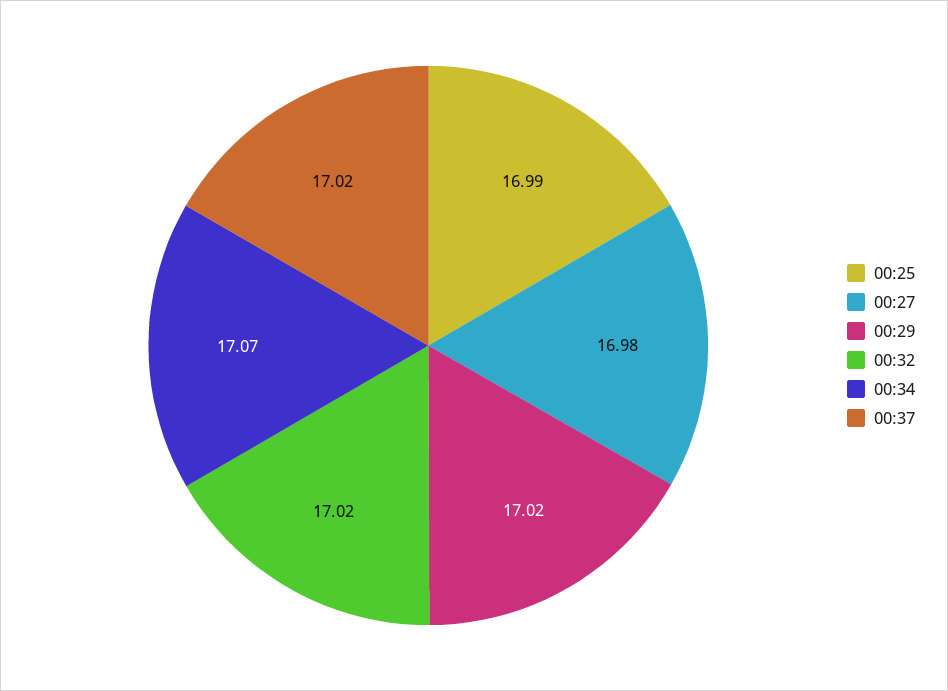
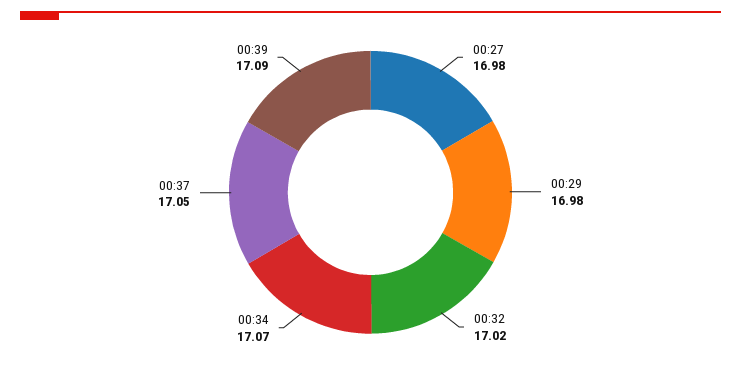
00:25: 16.99 -> none
00:29: 17.02 -> 16.98
00:37: 17.02 -> 17.05
00:39: none -> 17.09

